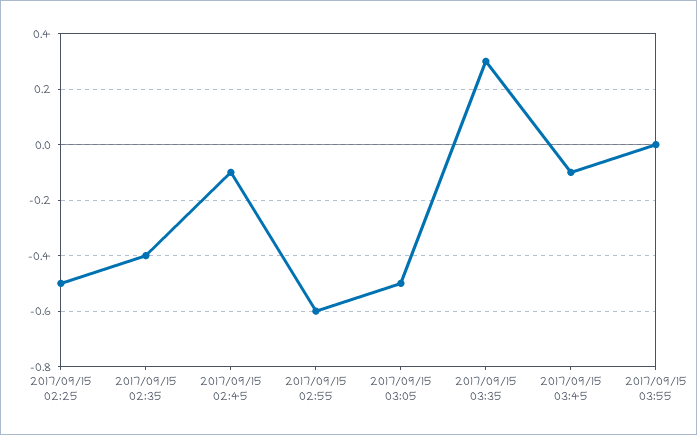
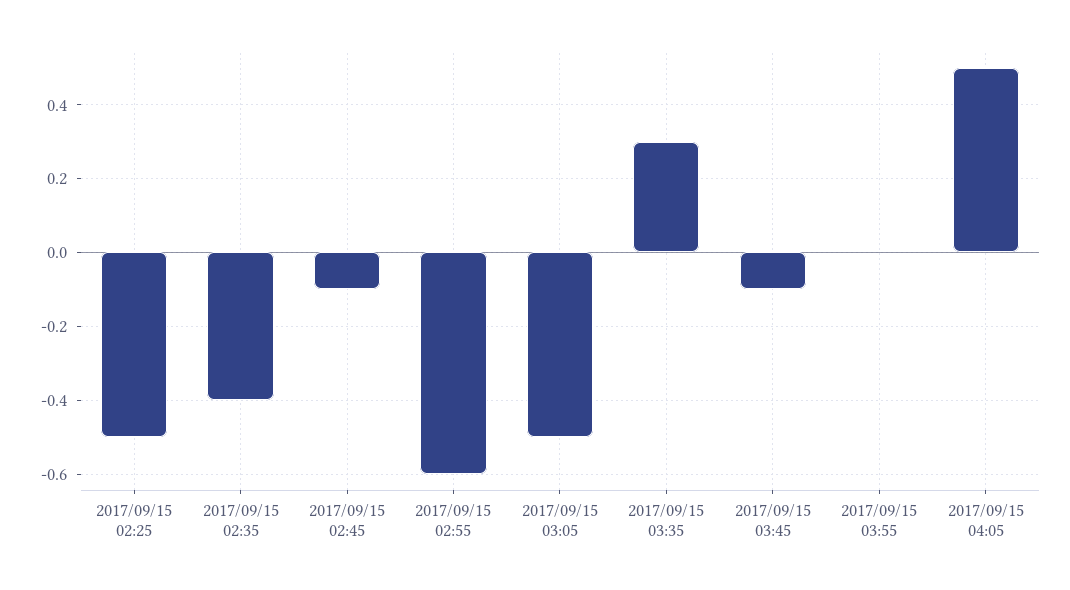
2017/09/15 04:05: none -> 0.5

